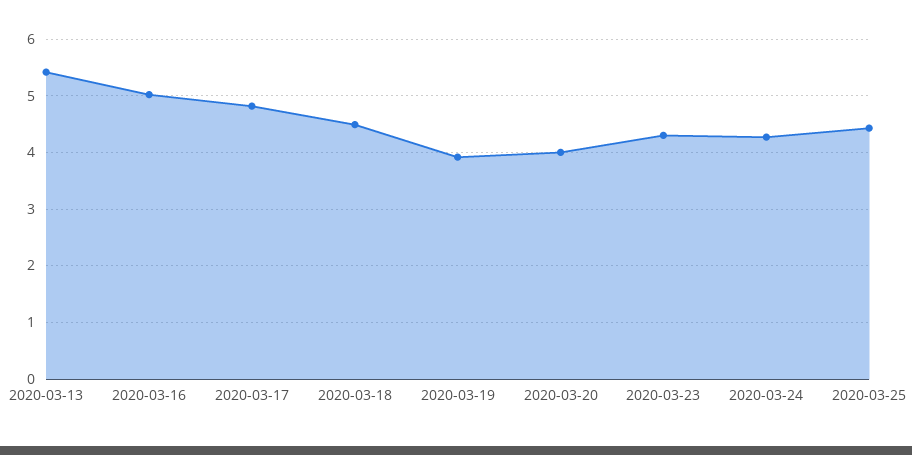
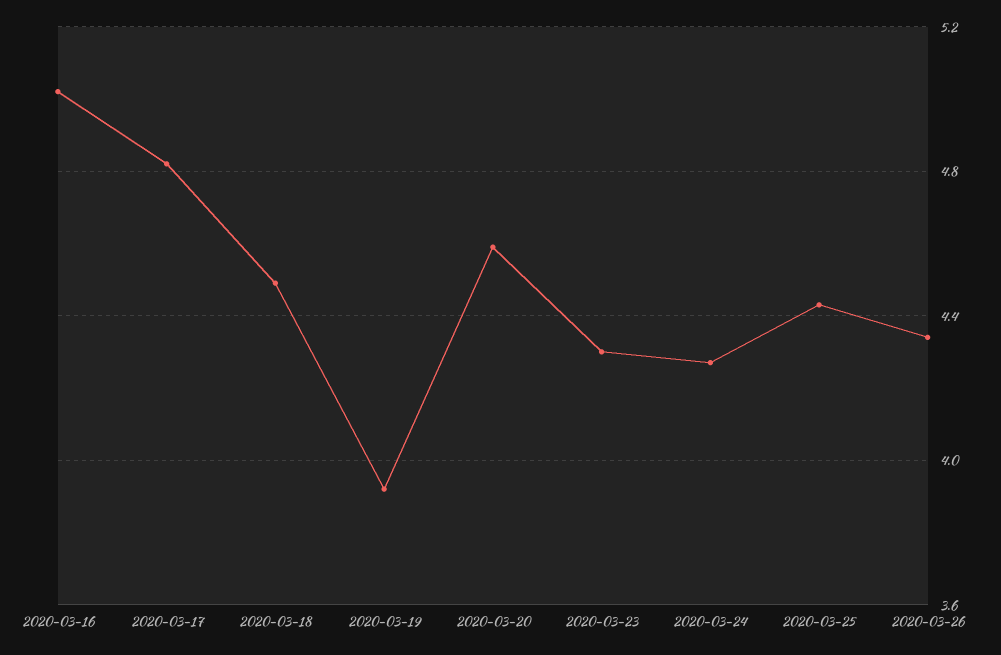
2020-03-13: 5.4 -> none
2020-03-20: 4 -> 4.6
2020-03-26: none -> 4.35

